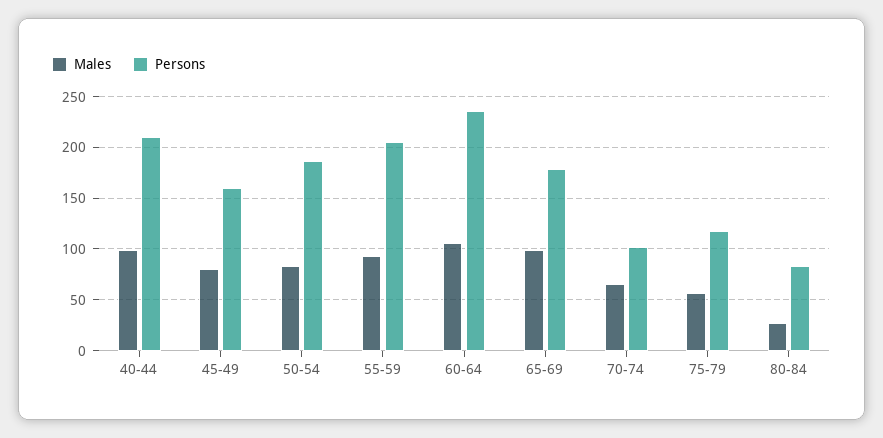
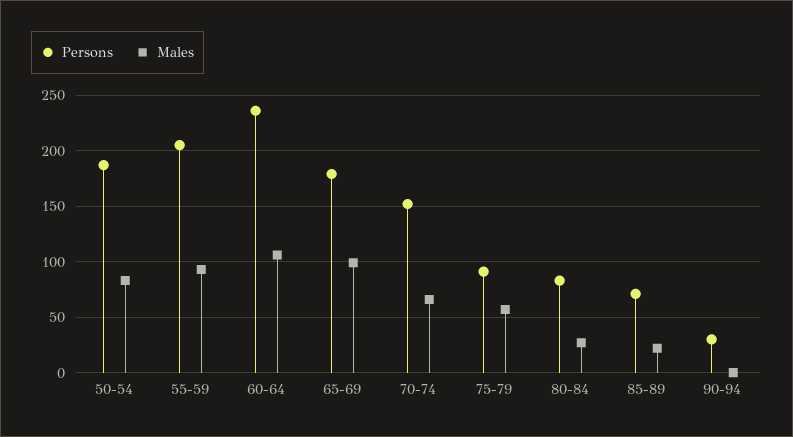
Males, 40-44: 100 -> none
Persons, 40-44: 210 -> none
Males, 45-49: 80 -> none
Persons, 45-49: 160 -> none
Persons, 70-74: 100 -> 150
Persons, 75-79: 120 -> 90
Persons, 85-89: none -> 70
Males, 85-89: none -> 20
Persons, 90-94: none -> 30
Males, 90-94: none -> 0

